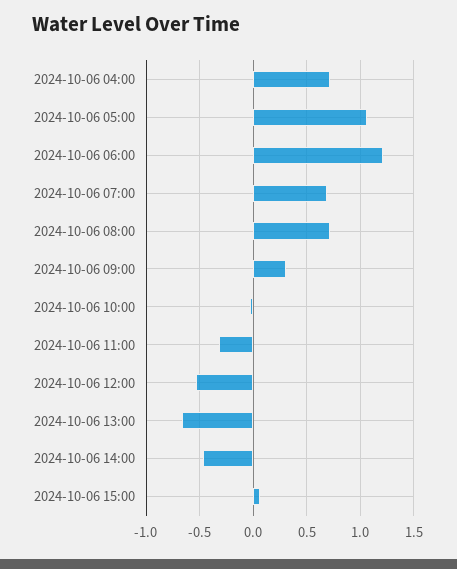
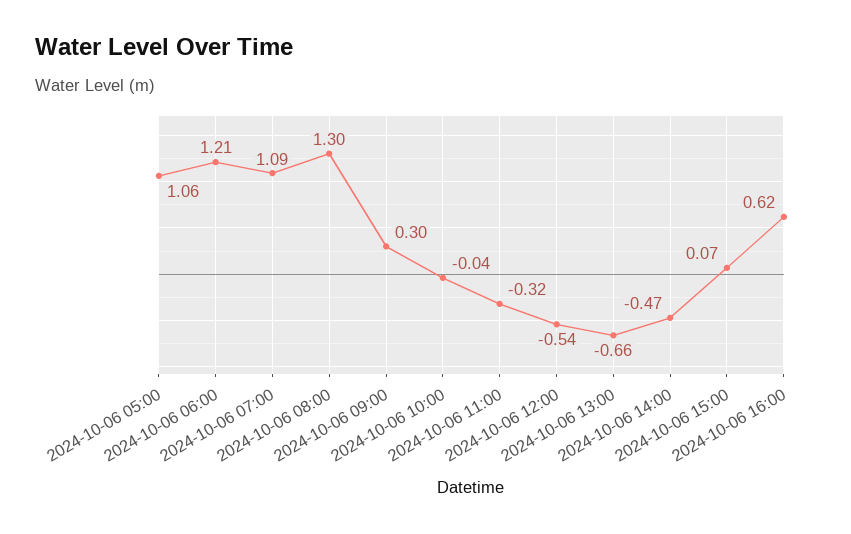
2024-10-06 04:00: 0.7 -> none
2024-10-06 07:00: 0.7 -> 1.09
2024-10-06 08:00: 0.7 -> 1.3
2024-10-06 16:00: none -> 0.62

